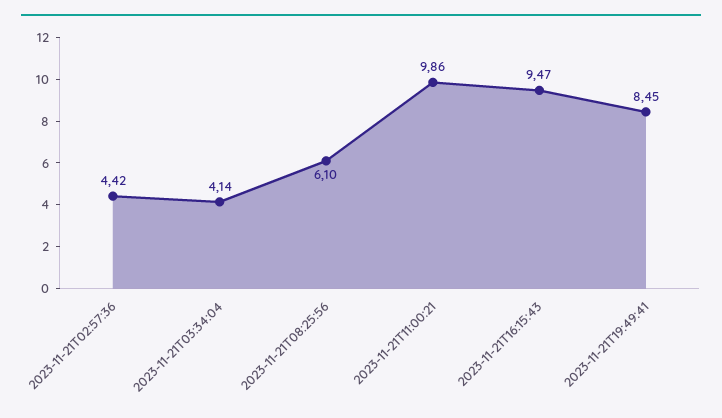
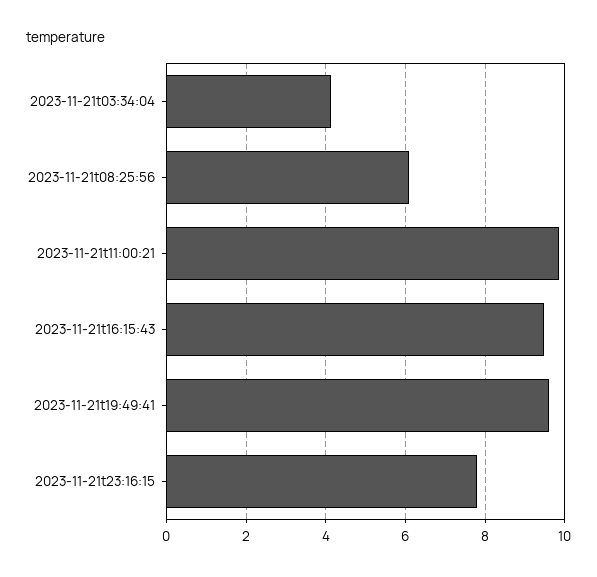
2023-11-21T02:57:36: 4.42 -> none
2023-11-21T19:49:41: 8.45 -> 9.6
2023-11-21t23:16:15: none -> 7.8

